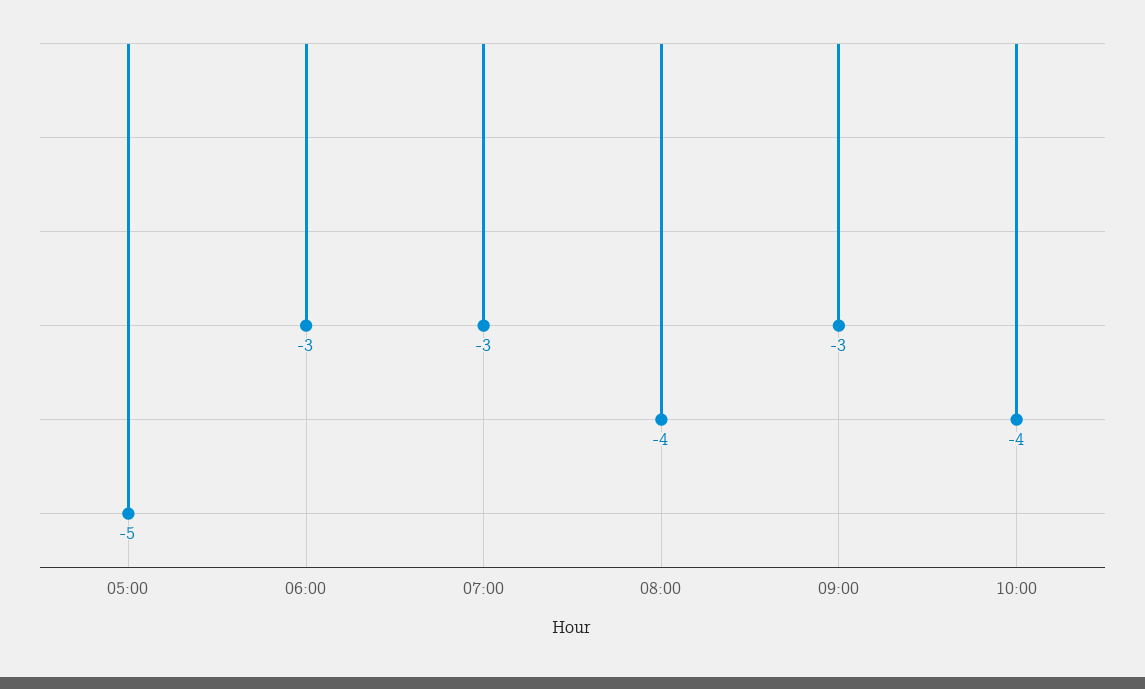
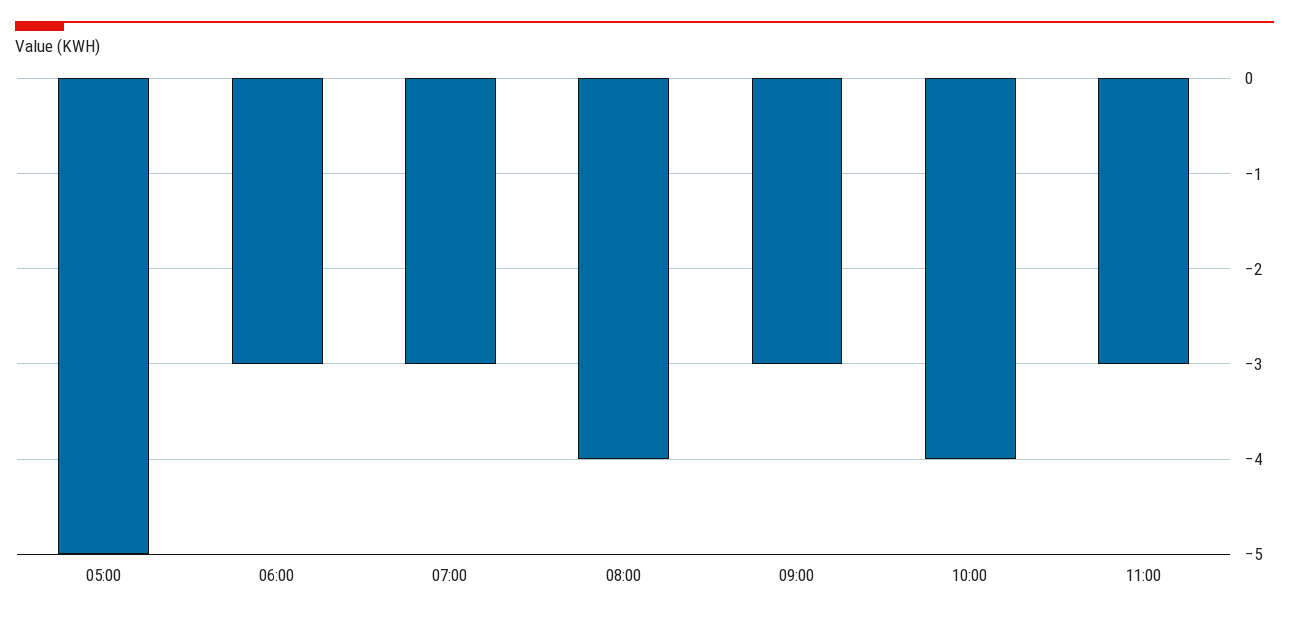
11:00: none -> -3

